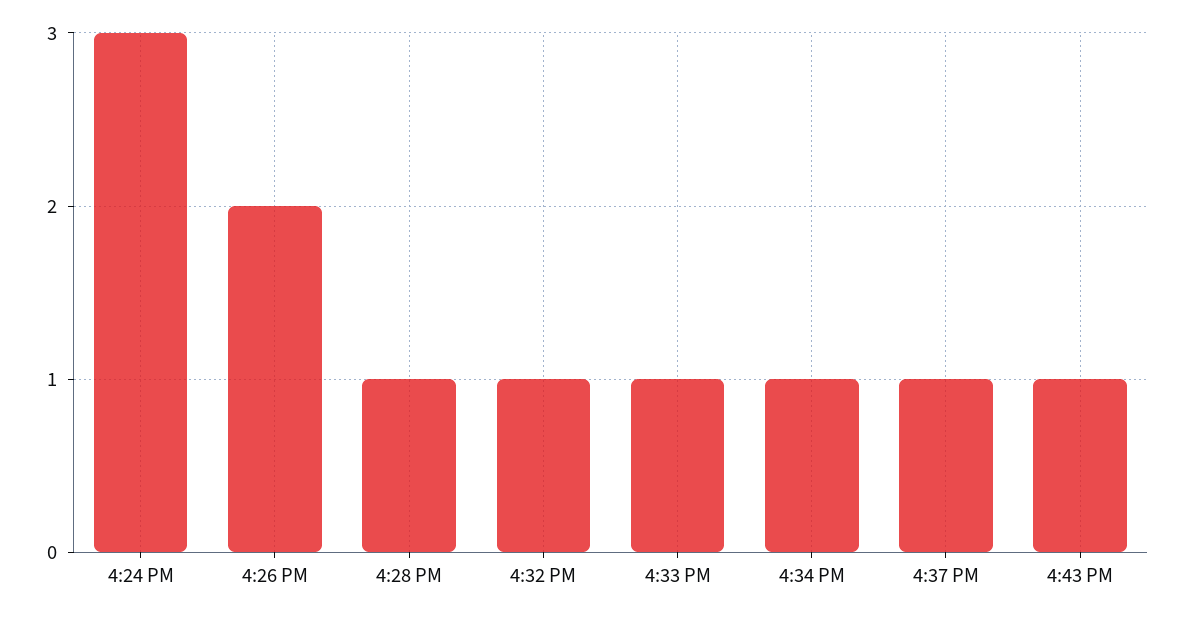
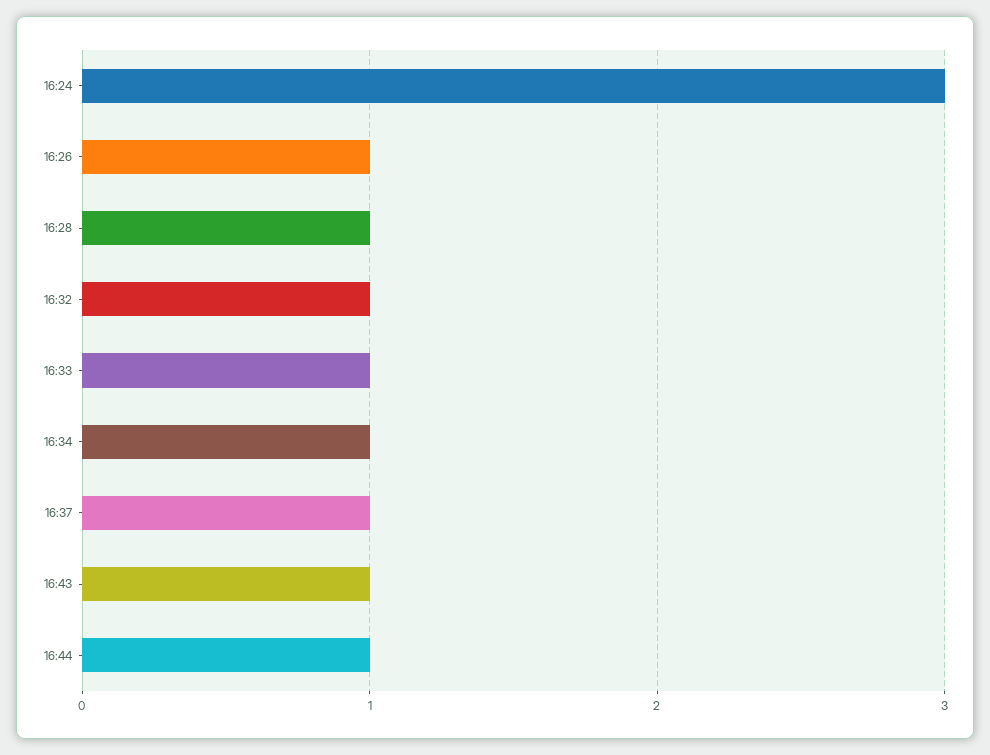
4:26 PM: 2 -> 1
16:44: none -> 1

